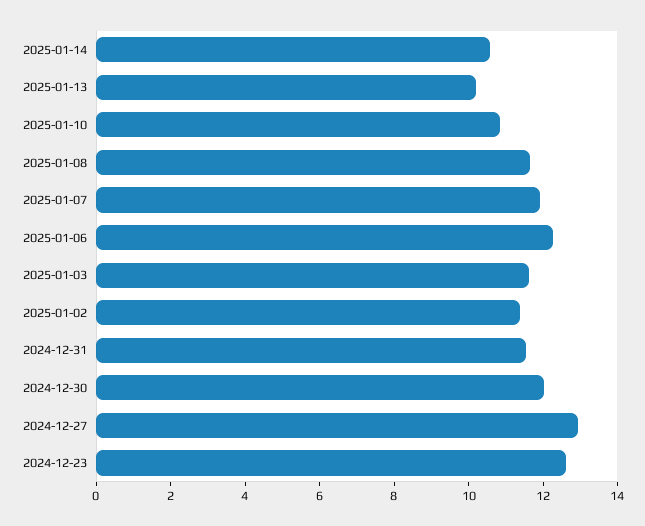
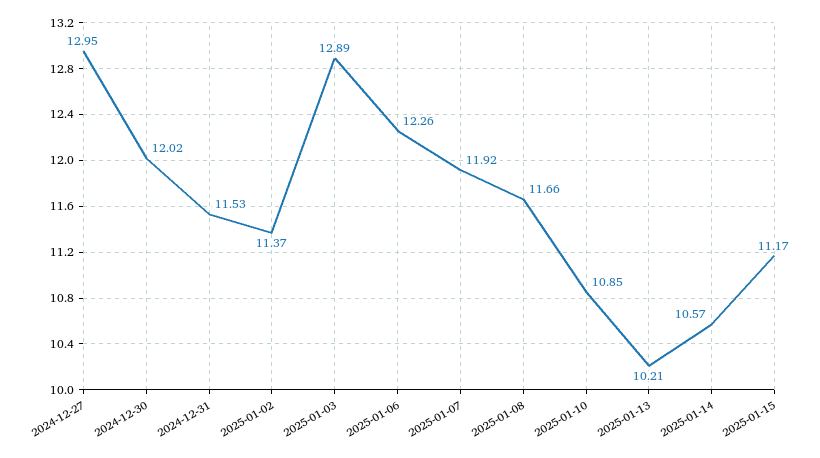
2025-01-03: 11.5 -> 12.89
2024-12-23: 12.5 -> none
2025-01-15: none -> 11.17

